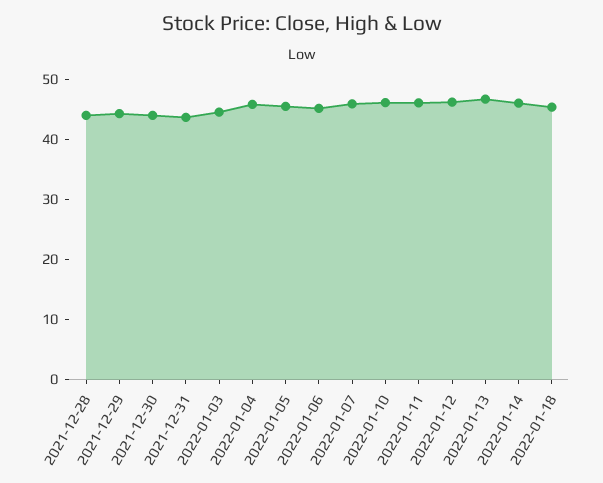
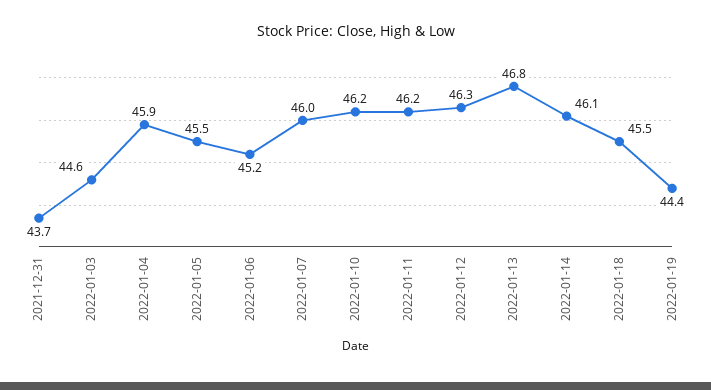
2021-12-28: 44 -> none
2021-12-29: 44 -> none
2021-12-30: 44 -> none
2022-01-19: none -> 44.4

